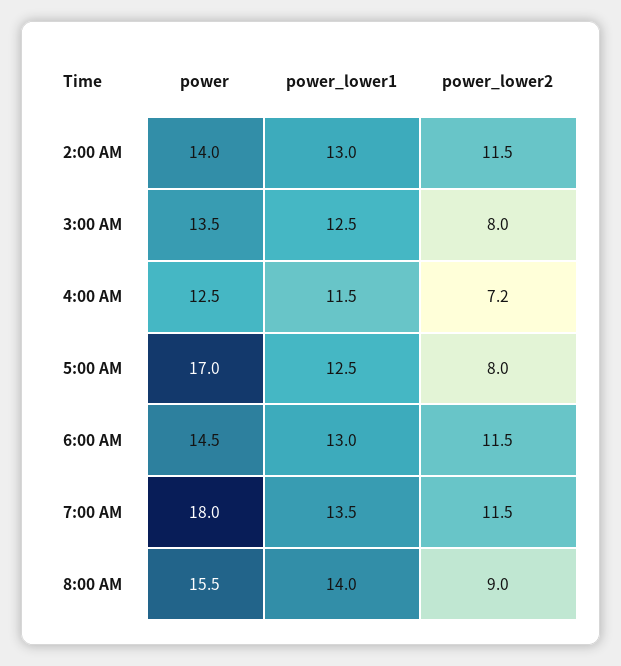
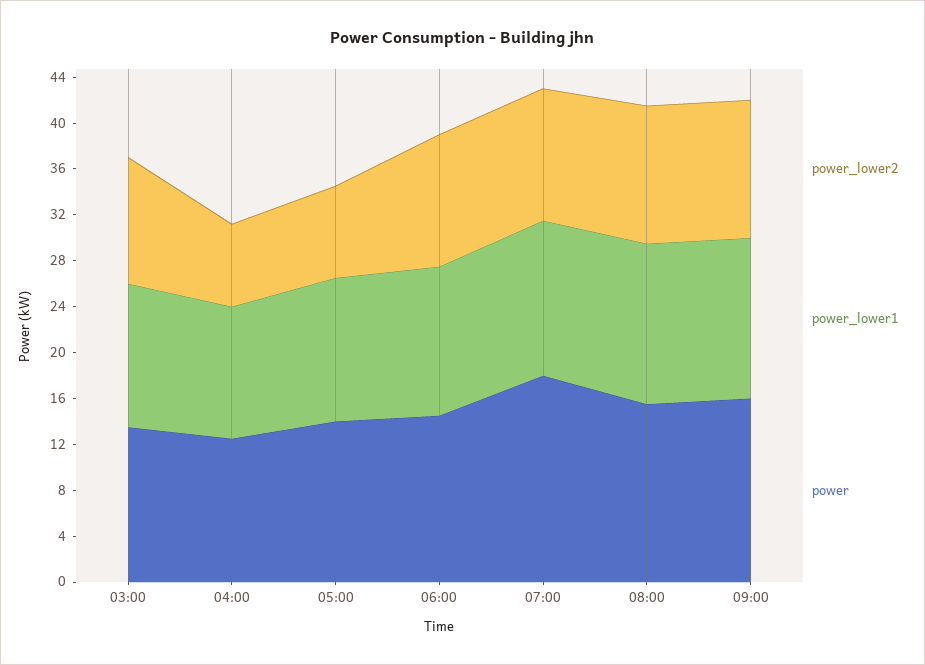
power, 2:00 AM: 14 -> none
power_lower1, 2:00 AM: 13 -> none
power_lower2, 2:00 AM: 11.5 -> none
power_lower2, 3:00 AM: 8 -> 11
power, 5:00 AM: 17 -> 14
power_lower2, 8:00 AM: 9 -> 12
power_lower2, 09:00: none -> 12
power_lower1, 09:00: none -> 14
power, 09:00: none -> 16

